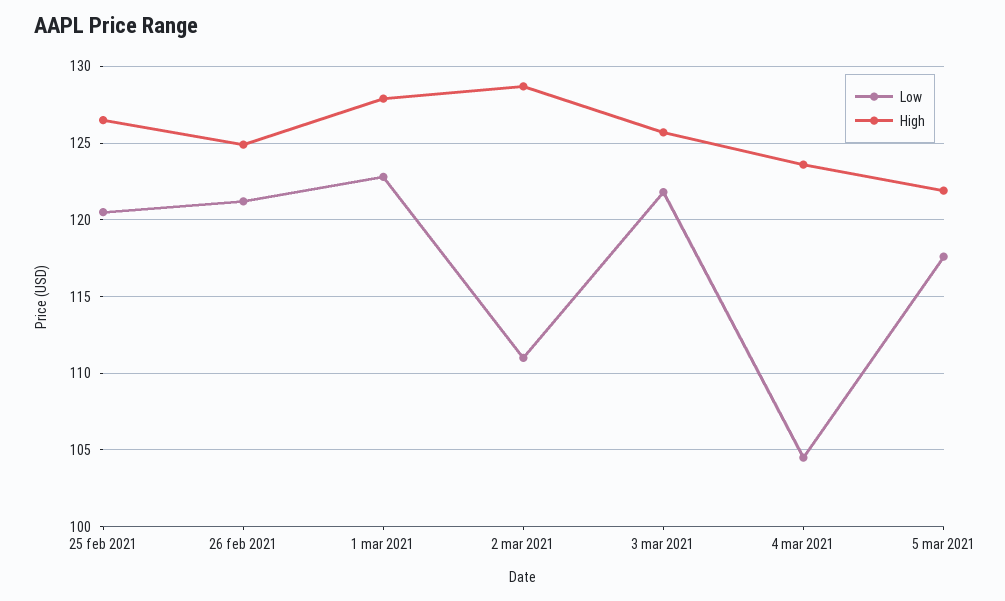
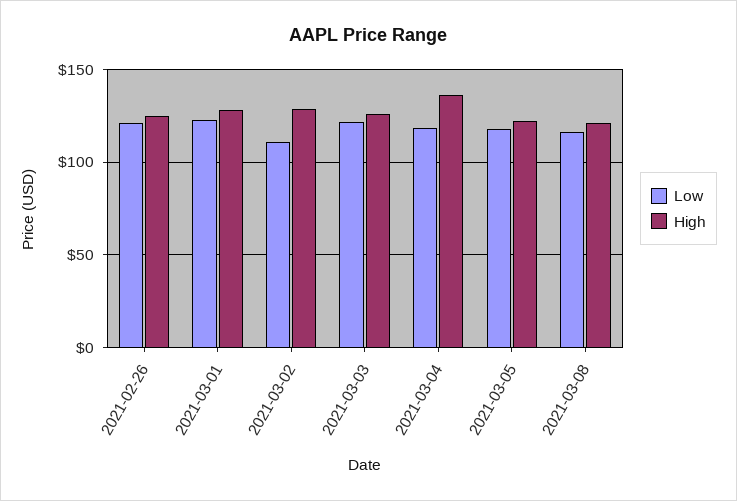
Low, 25 feb 2021: 120.5 -> none
High, 25 feb 2021: 126.5 -> none
Low, 4 mar 2021: 104.5 -> 120
High, 4 mar 2021: 123.5 -> 135
Low, 2021-03-08: none -> 115
High, 2021-03-08: none -> 120

